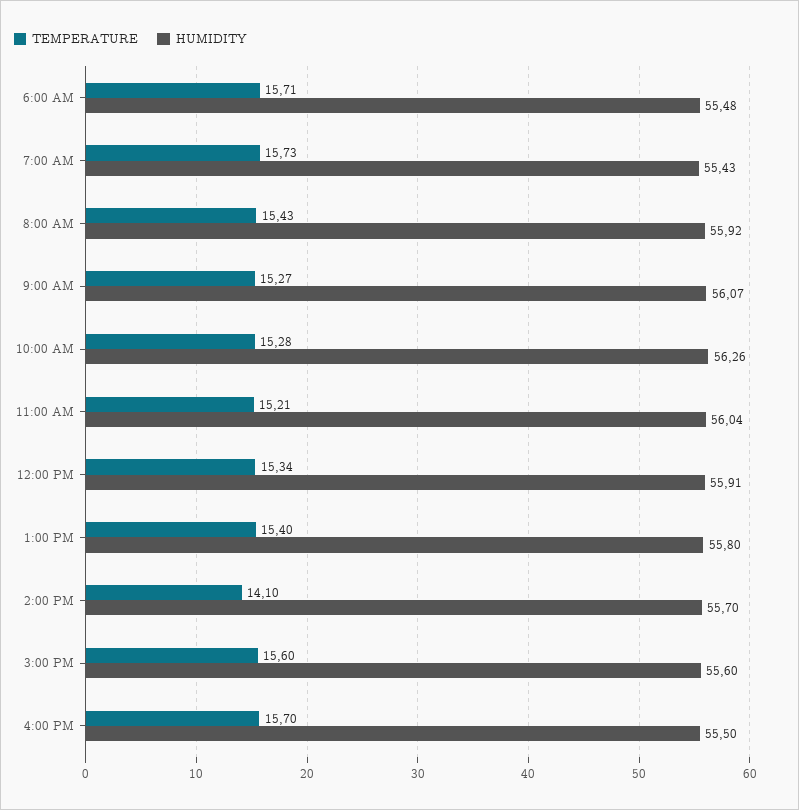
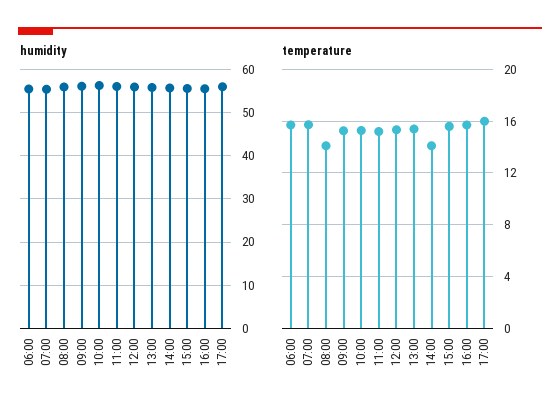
TEMPERATURE, 8:00 AM: 15.43 -> 14
HUMIDITY, 17:00: none -> 56
TEMPERATURE, 17:00: none -> 16

